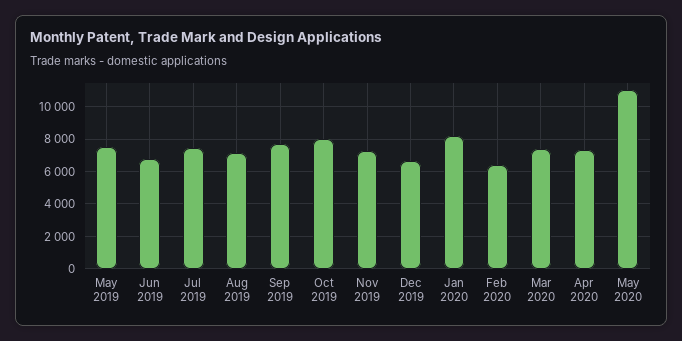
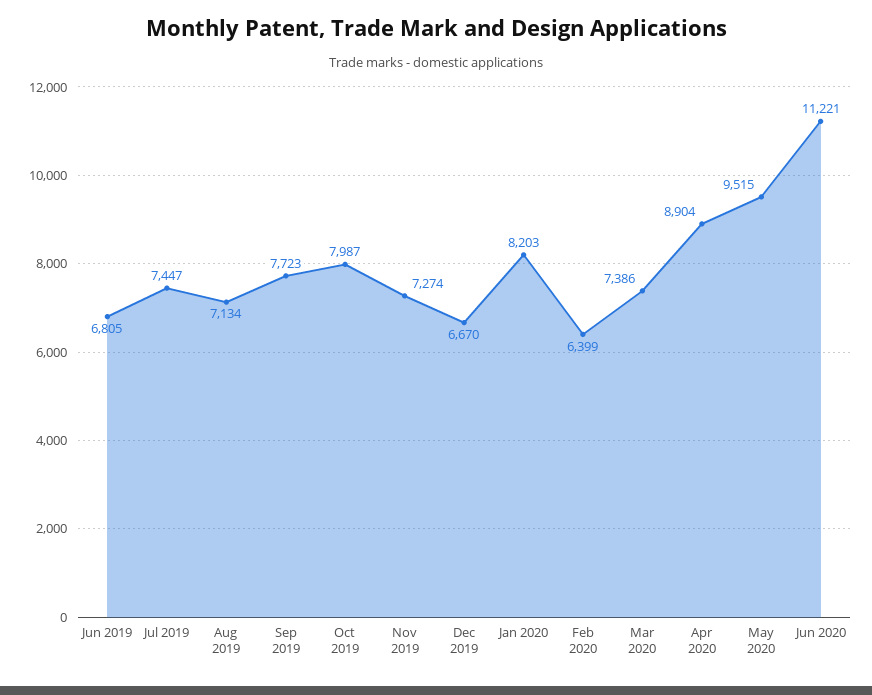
May 2019: 7500 -> none
Apr 2020: 7500 -> 8904
May 2020: 11000 -> 9515
Jun 2020: none -> 11221

